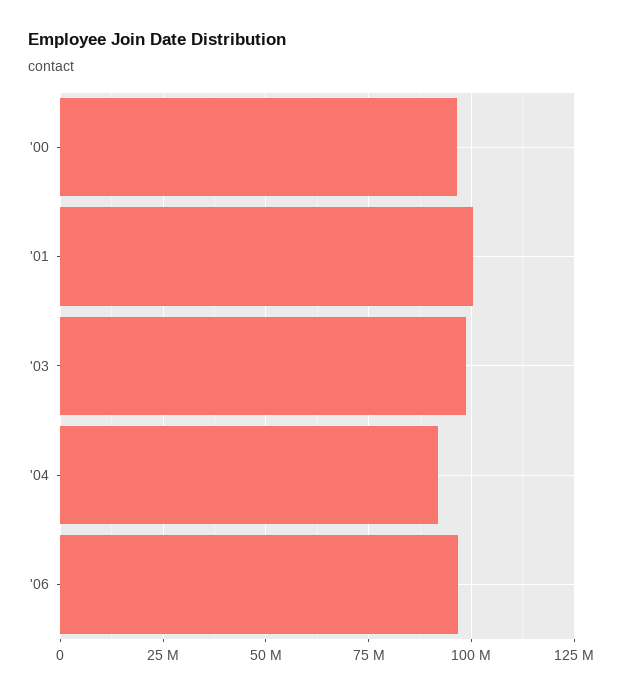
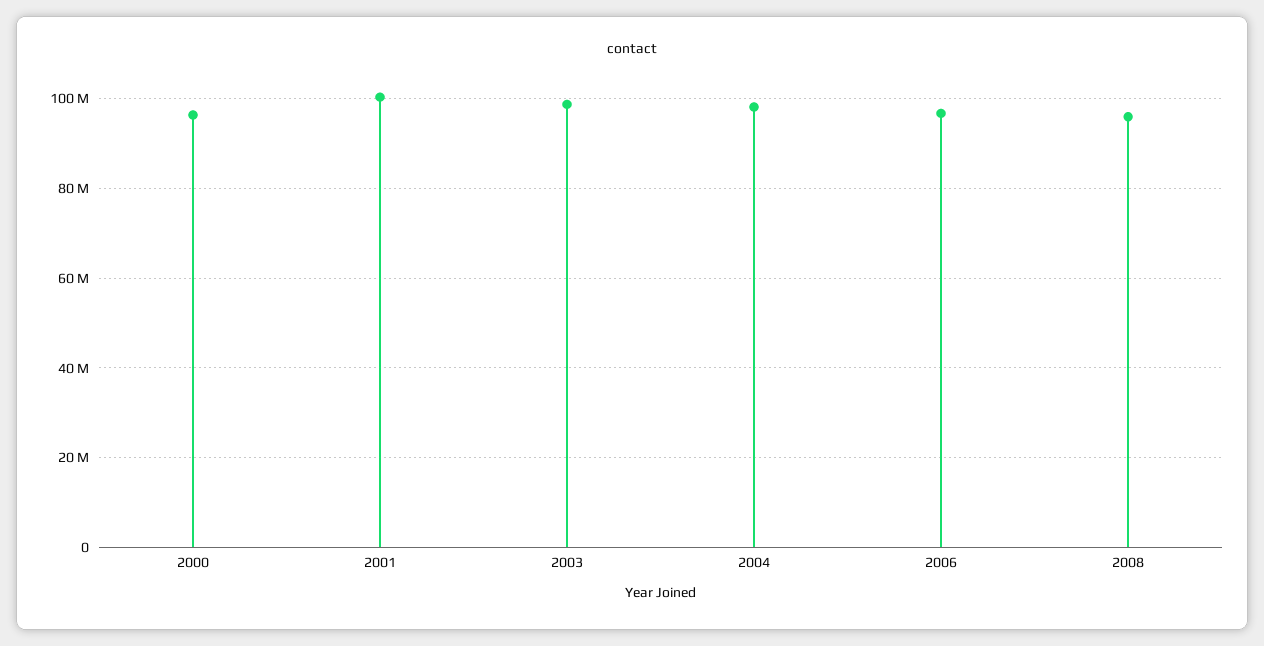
'04: 92500000 -> 98000000
2008: none -> 96000000

